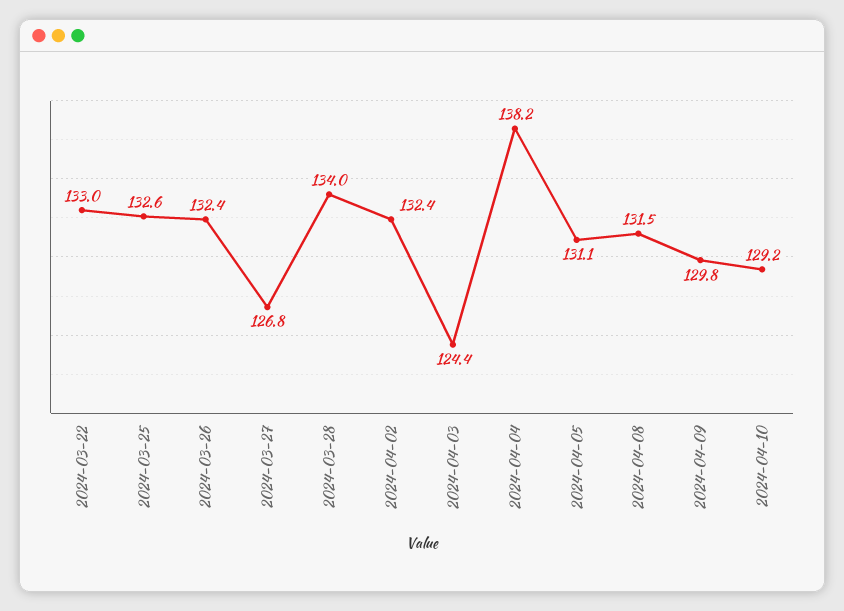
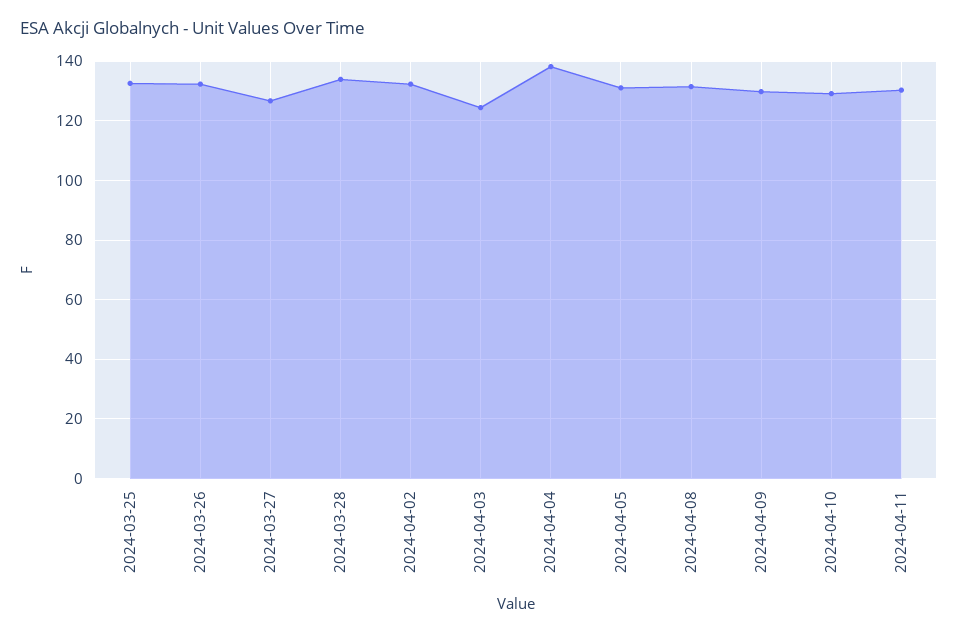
2024-03-22: 133 -> none
2024-04-11: none -> 130

